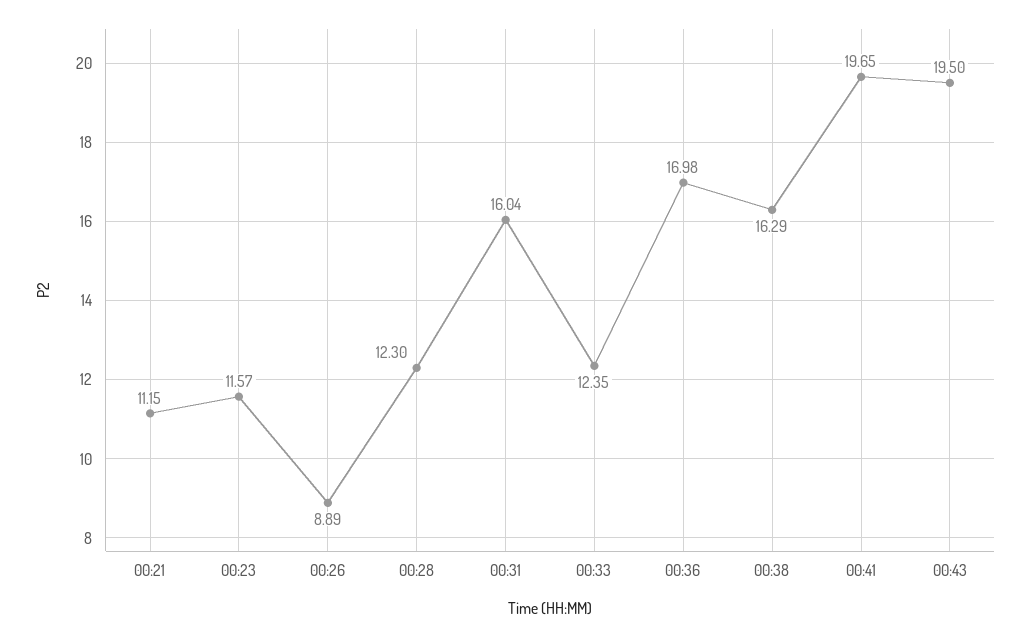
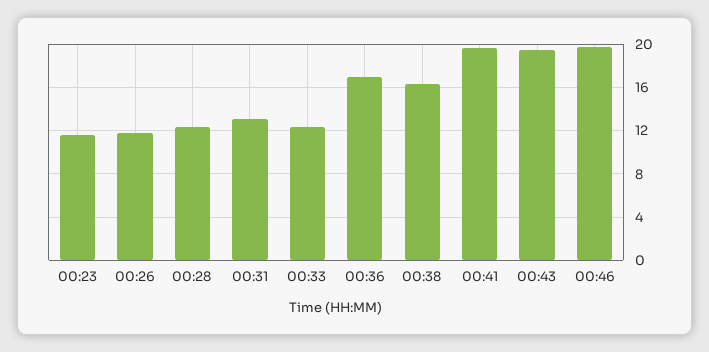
00:21: 11.15 -> none
00:26: 8.89 -> 12
00:31: 16.04 -> 13
00:46: none -> 20

